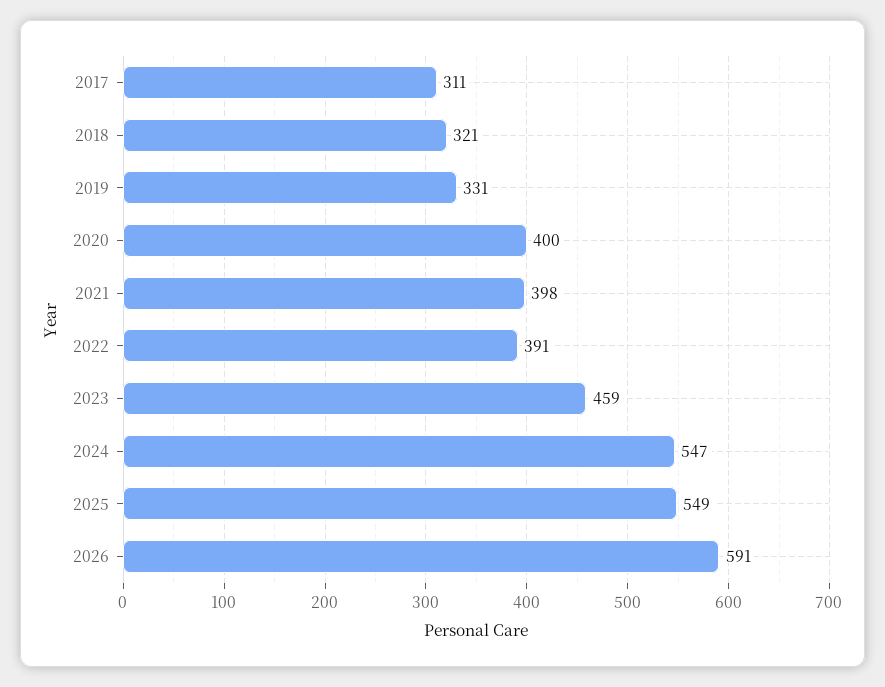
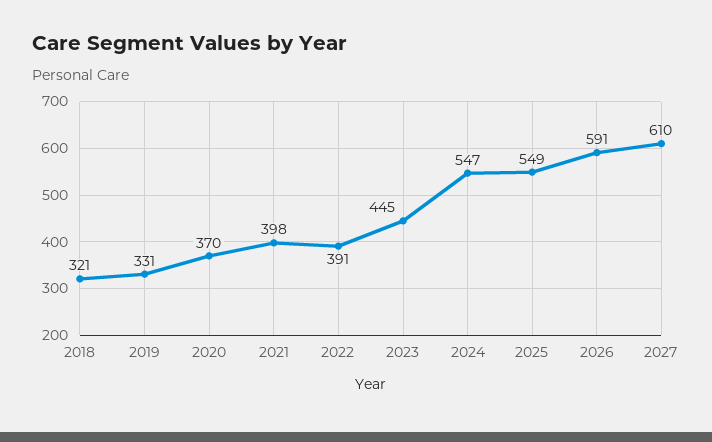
2017: 311 -> none
2020: 400 -> 370
2023: 459 -> 445
2027: none -> 610

